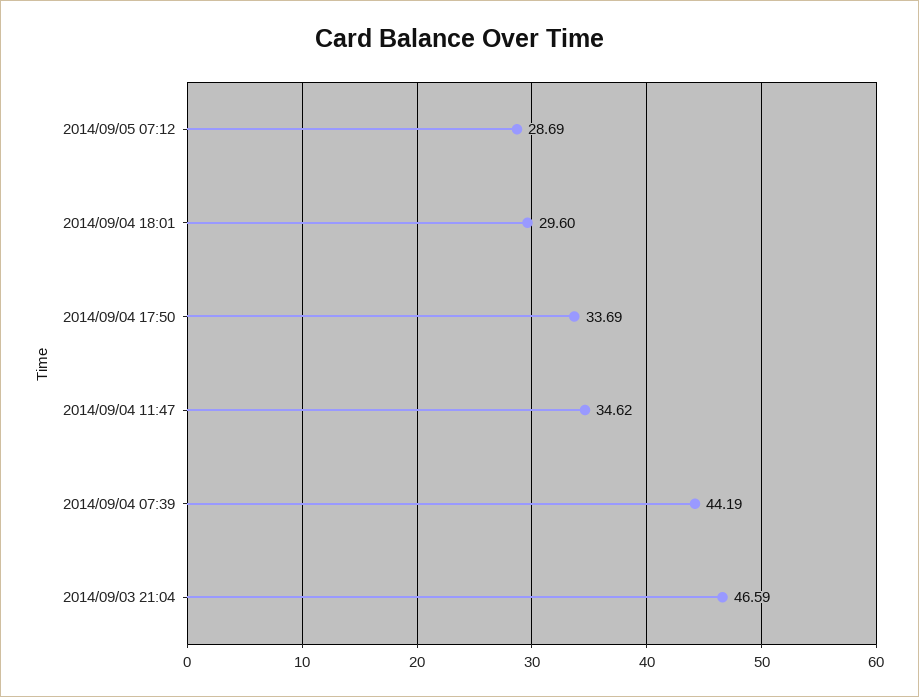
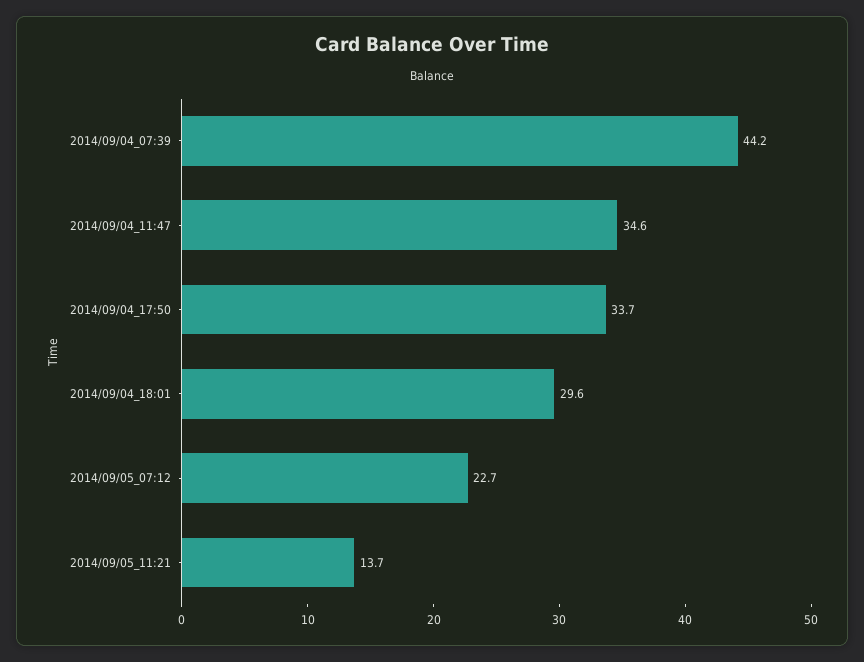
2014/09/05 07:12: 28.69 -> 22.7
2014/09/03 21:04: 46.59 -> none
2014/09/05_11:21: none -> 13.7

